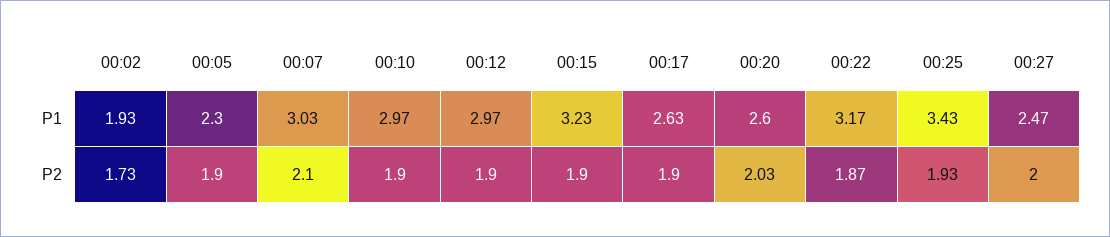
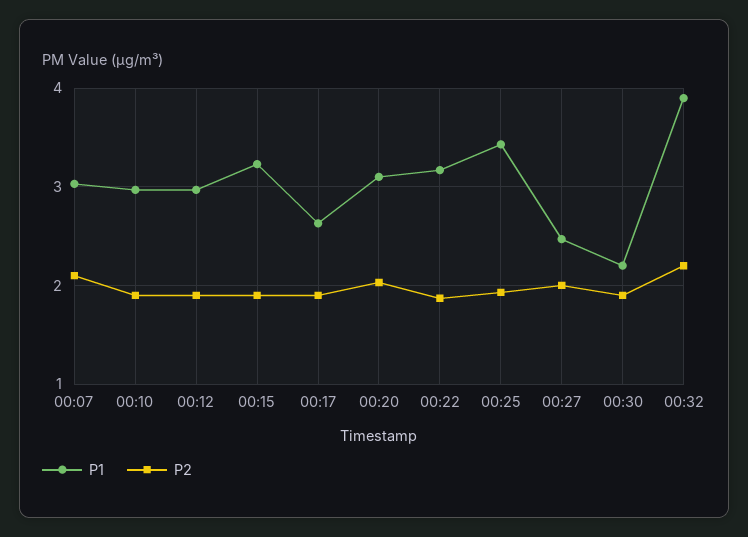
P1, 00:02: 1.93 -> none
P1, 00:05: 2.3 -> none
P1, 00:20: 2.6 -> 3.1
P2, 00:02: 1.73 -> none
P2, 00:05: 1.9 -> none
P1, 00:30: none -> 2.2
P2, 00:30: none -> 1.9
P1, 00:32: none -> 3.9
P2, 00:32: none -> 2.2

